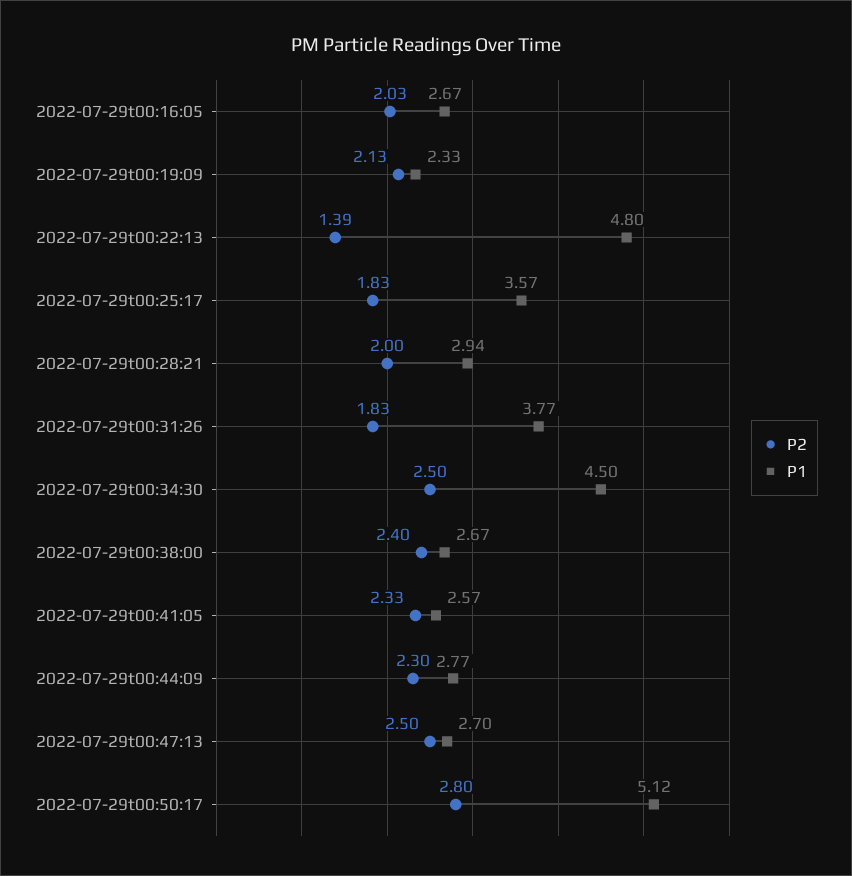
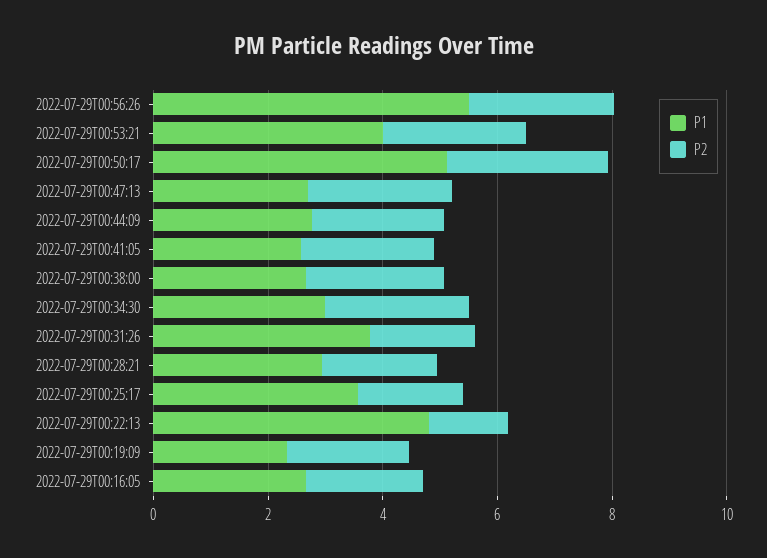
P1, 2022-07-29t00:34:30: 4.5 -> 3
P1, 2022-07-29T00:56:26: none -> 5.5
P2, 2022-07-29T00:56:26: none -> 2.5
P1, 2022-07-29T00:53:21: none -> 4
P2, 2022-07-29T00:53:21: none -> 2.5

